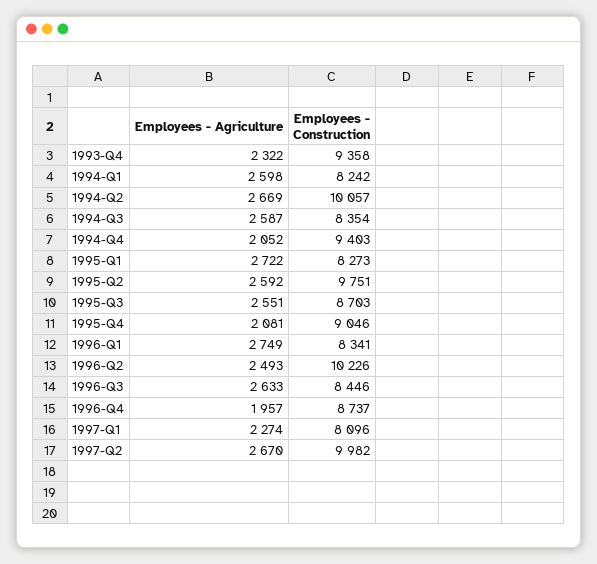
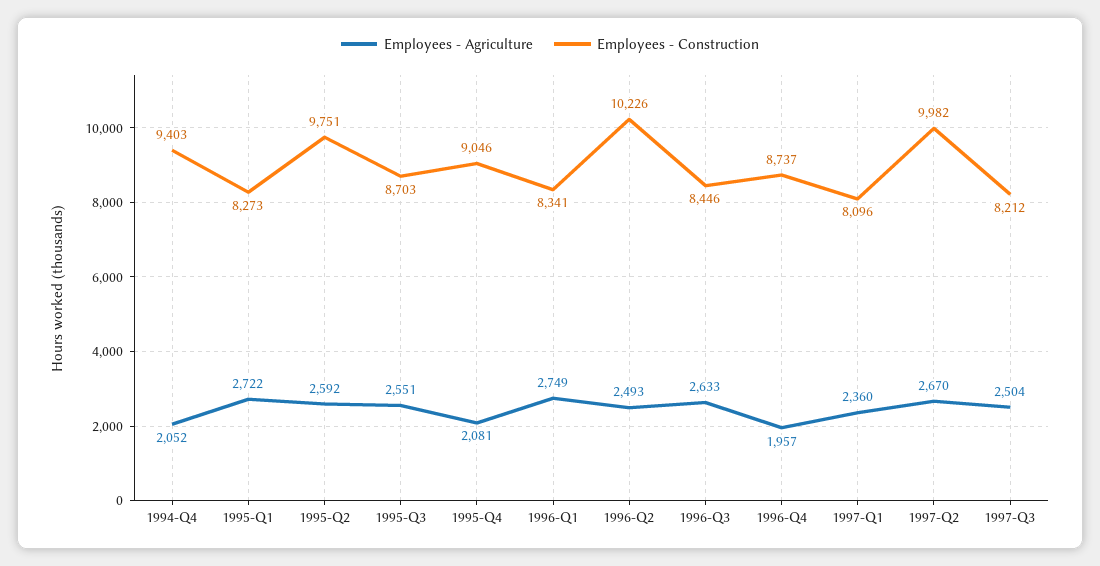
Employees - Agriculture, 1993-Q4: 2322 -> none
Employees - Construction, 1993-Q4: 9358 -> none
Employees - Agriculture, 1994-Q1: 2598 -> none
Employees - Construction, 1994-Q1: 8242 -> none
Employees - Agriculture, 1994-Q2: 2669 -> none
Employees - Construction, 1994-Q2: 10057 -> none
Employees - Agriculture, 1994-Q3: 2587 -> none
Employees - Construction, 1994-Q3: 8354 -> none
Employees - Agriculture, 1997-Q1: 2274 -> 2360
Employees - Agriculture, 1997-Q3: none -> 2504
Employees - Construction, 1997-Q3: none -> 8212

